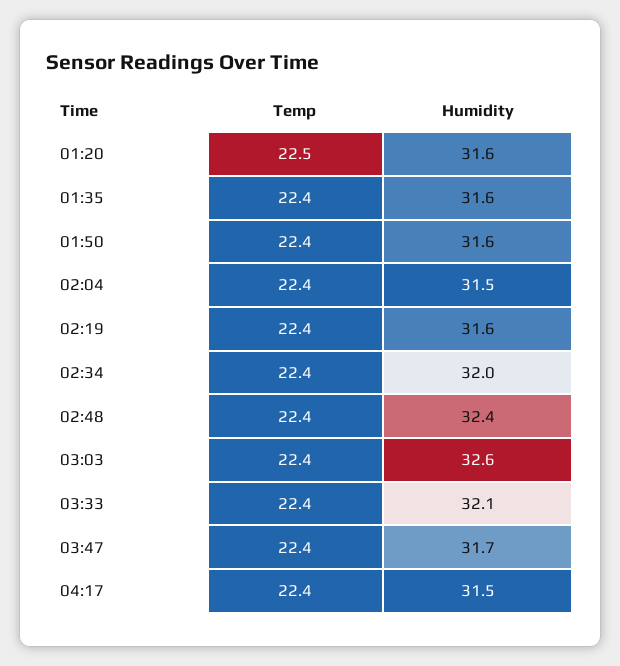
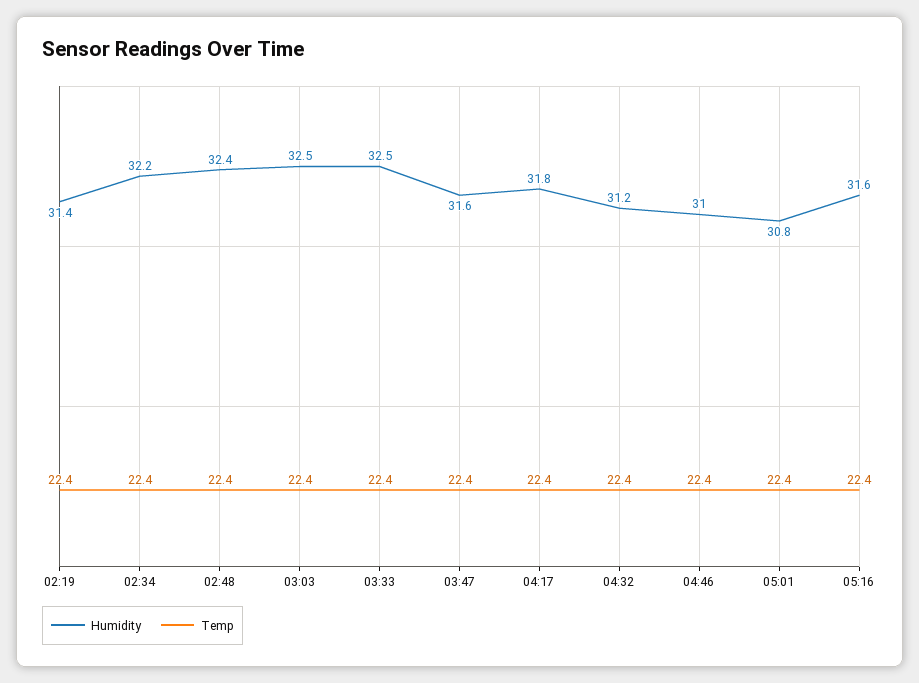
Temp, 01:20: 22.5 -> none
Humidity, 01:20: 31.6 -> none
Temp, 01:35: 22.4 -> none
Humidity, 01:35: 31.6 -> none
Temp, 01:50: 22.4 -> none
Humidity, 01:50: 31.6 -> none
Temp, 02:04: 22.4 -> none
Humidity, 02:04: 31.5 -> none
Humidity, 02:19: 31.6 -> 31.4
Humidity, 02:34: 32 -> 32.2
Humidity, 03:03: 32.6 -> 32.5
Humidity, 03:33: 32.1 -> 32.5
Humidity, 03:47: 31.7 -> 31.6
Humidity, 04:17: 31.5 -> 31.8
Humidity, 04:32: none -> 31.2
Temp, 04:32: none -> 22.4
Humidity, 04:46: none -> 31
Temp, 04:46: none -> 22.4
Humidity, 05:01: none -> 30.8
Temp, 05:01: none -> 22.4
Humidity, 05:16: none -> 31.6
Temp, 05:16: none -> 22.4

